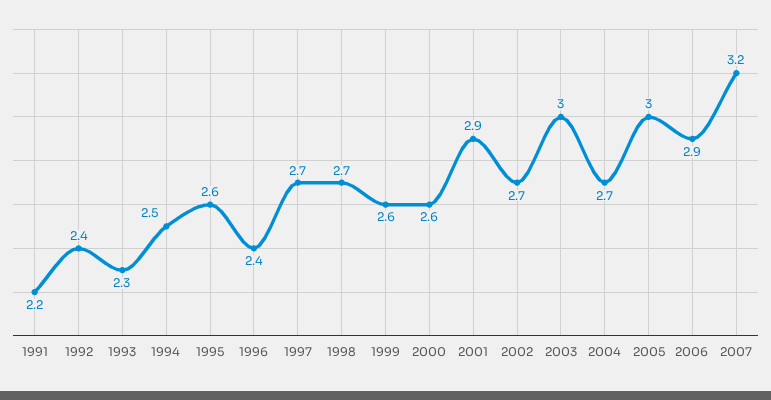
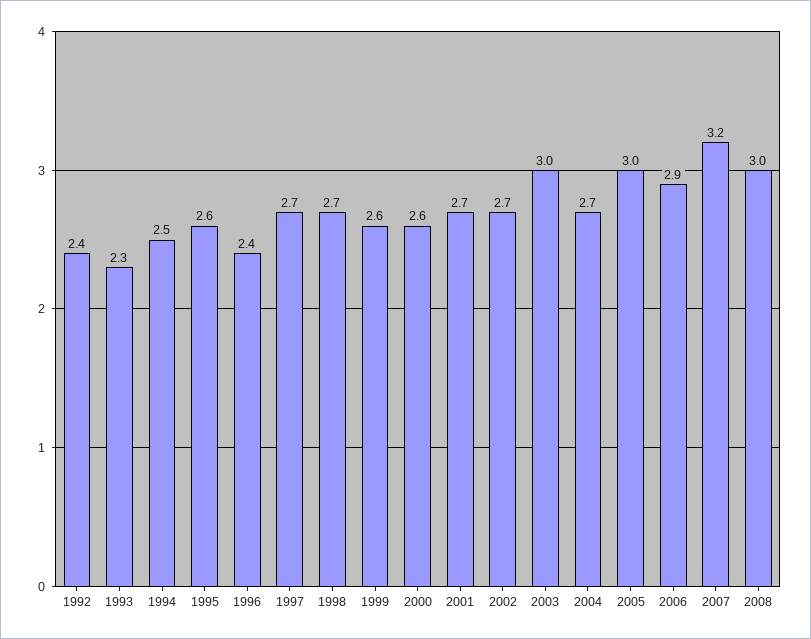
1991: 2.2 -> none
2001: 2.9 -> 2.7
2008: none -> 3

